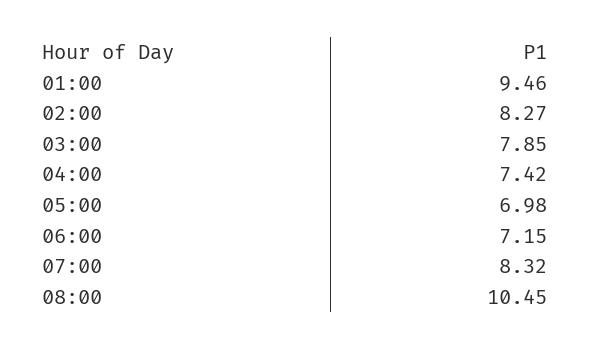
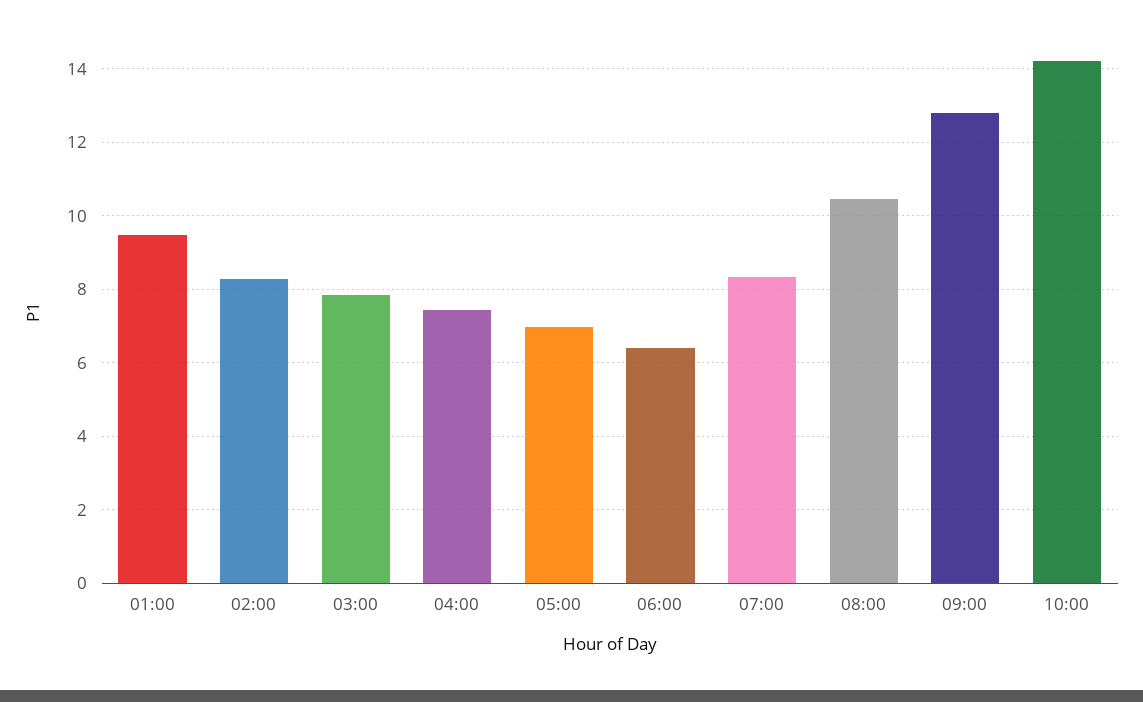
06:00: 7.15 -> 6.4
09:00: none -> 12.8
10:00: none -> 14.2

